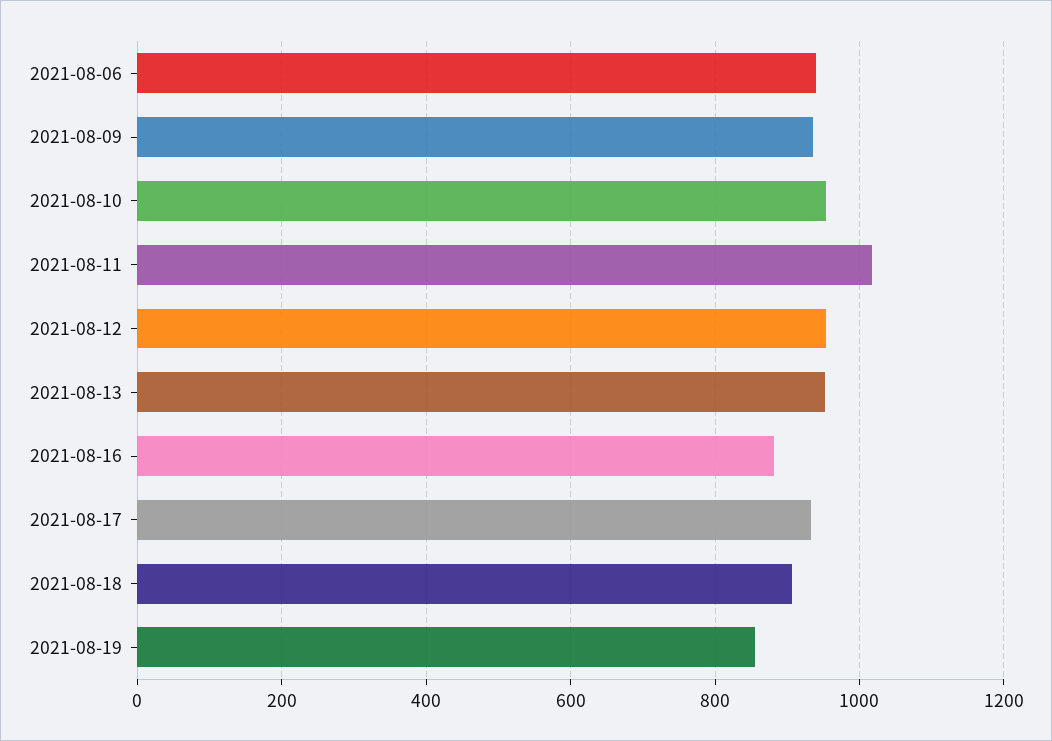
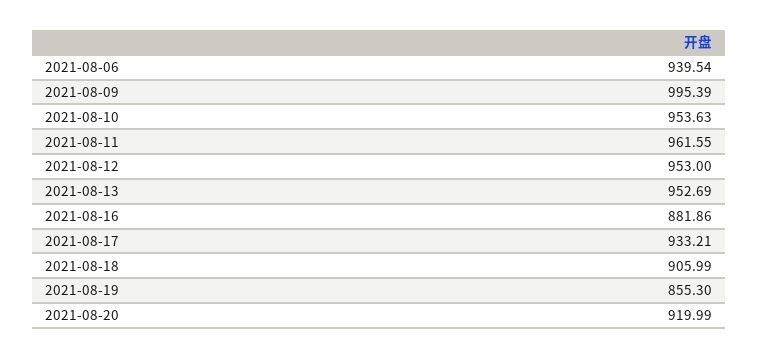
2021-08-09: 940 -> 995.39
2021-08-11: 1020 -> 961.55
2021-08-20: none -> 919.99

